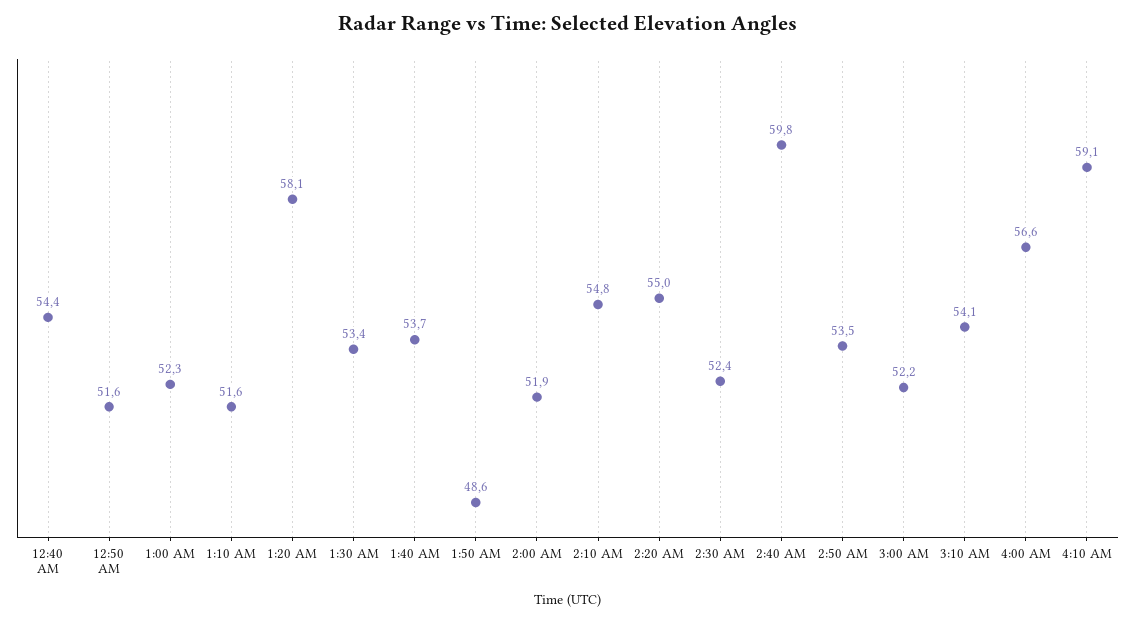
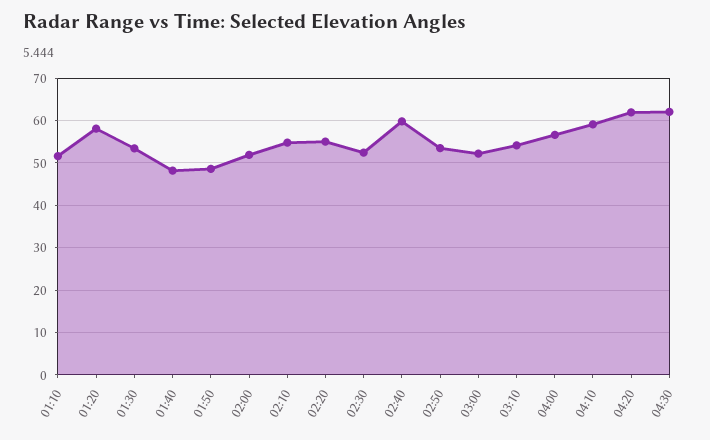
12:40 AM: 54.4 -> none
12:50 AM: 51.6 -> none
1:00 AM: 52.3 -> none
1:40 AM: 53.7 -> 48
04:20: none -> 62
04:30: none -> 62

